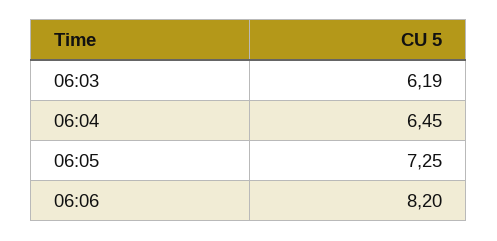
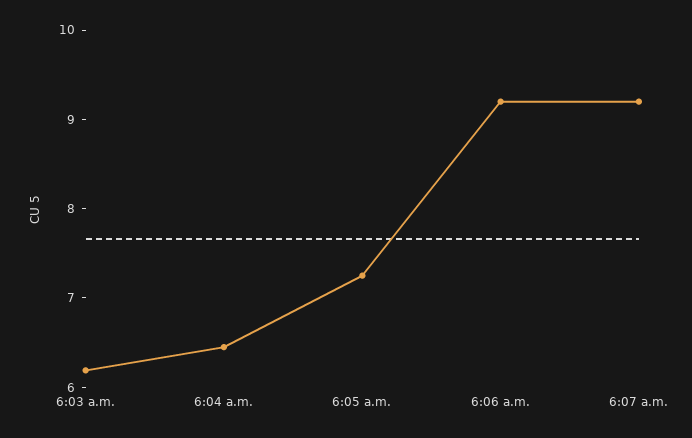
06:06: 8.2 -> 9.2
6:07 a.m.: none -> 9.2

